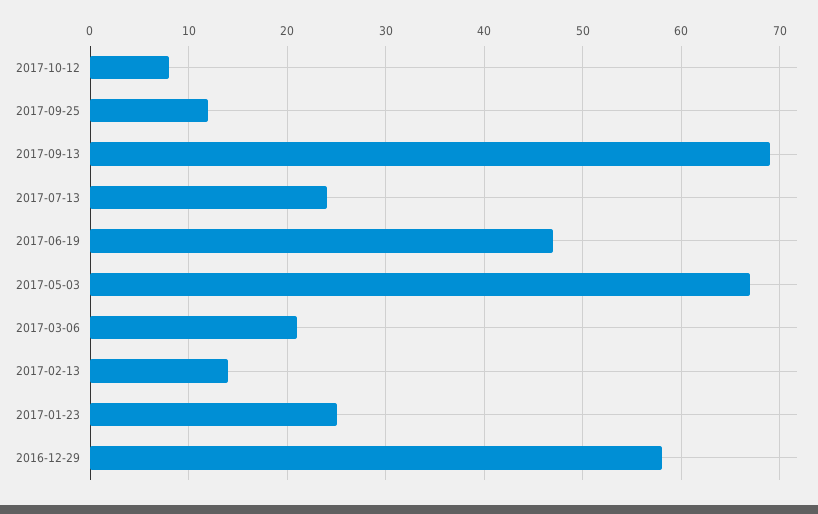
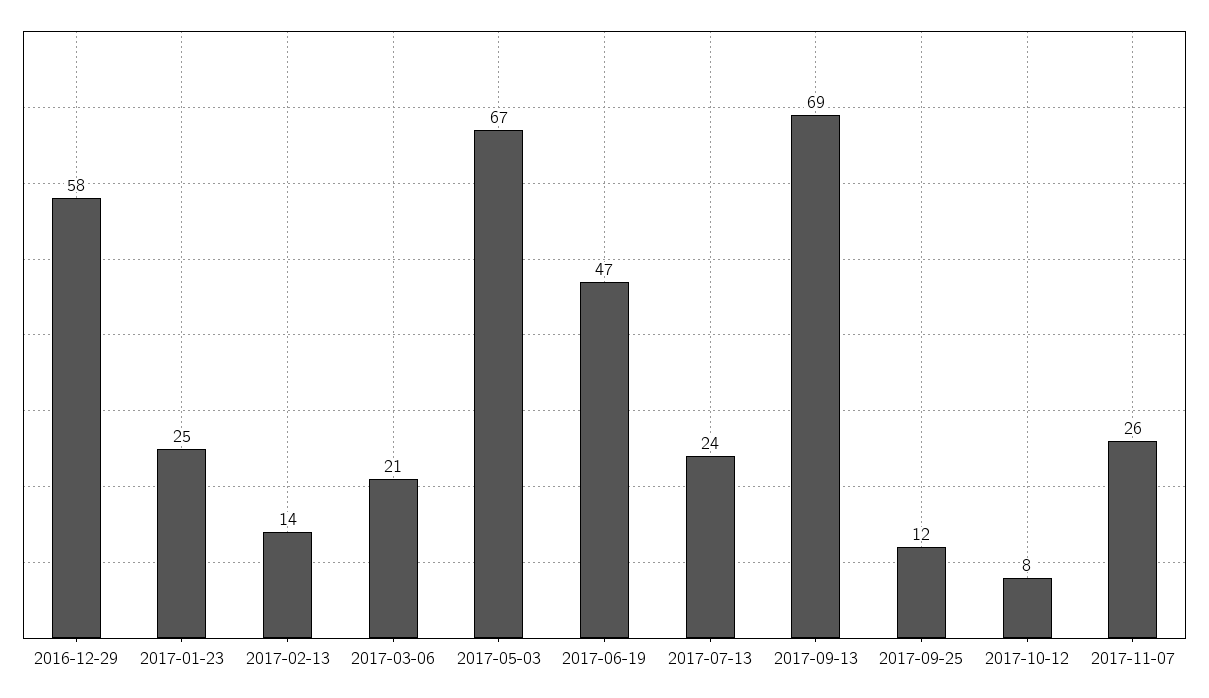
2017-11-07: none -> 26

